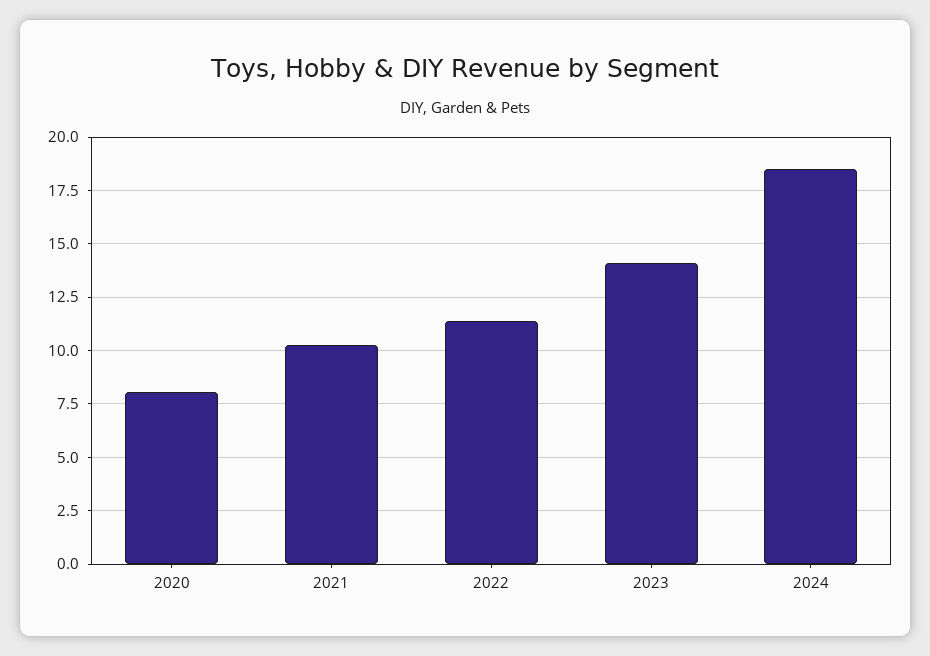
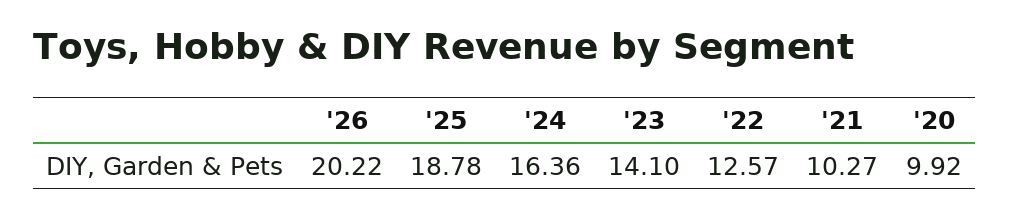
2020: 8 -> 9.92
2022: 11.5 -> 12.57
2024: 18.5 -> 16.36
'26: none -> 20.22
'25: none -> 18.78

